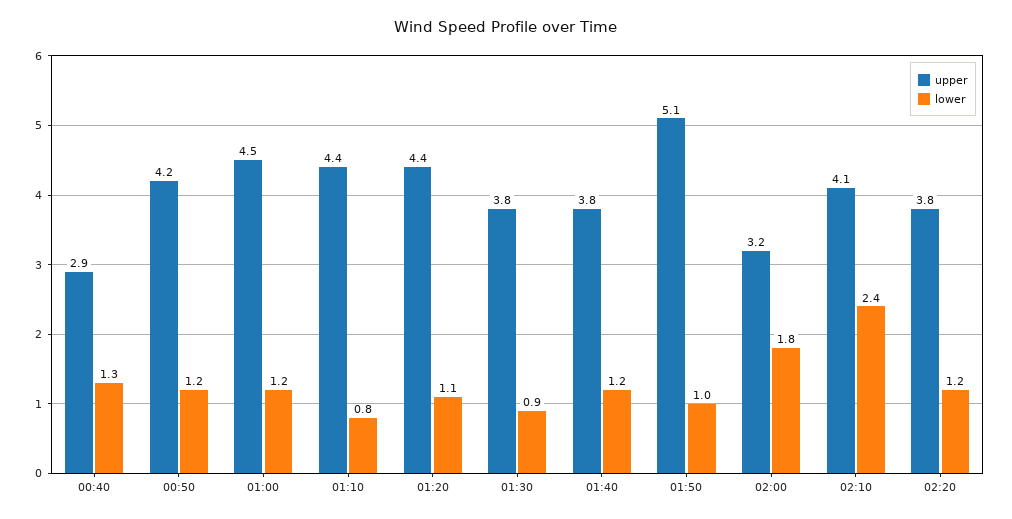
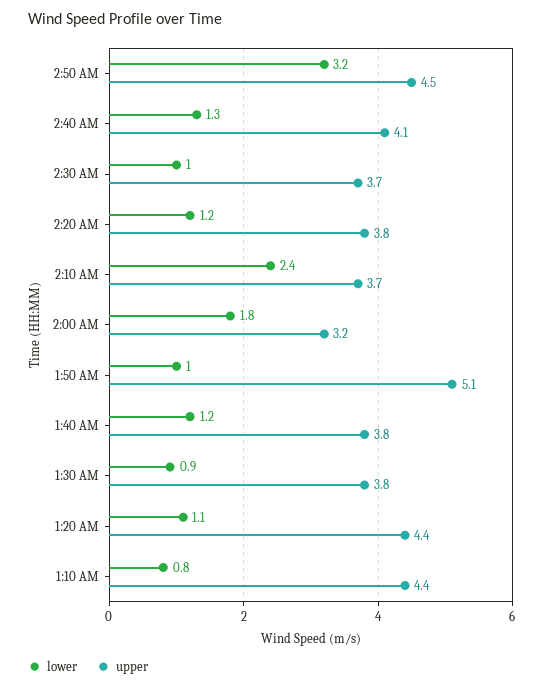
upper, 00:40: 2.9 -> none
lower, 00:40: 1.3 -> none
upper, 00:50: 4.2 -> none
lower, 00:50: 1.2 -> none
upper, 01:00: 4.5 -> none
lower, 01:00: 1.2 -> none
upper, 02:10: 4.1 -> 3.7
lower, 2:50 AM: none -> 3.2
upper, 2:50 AM: none -> 4.5
lower, 2:40 AM: none -> 1.3
upper, 2:40 AM: none -> 4.1
lower, 2:30 AM: none -> 1
upper, 2:30 AM: none -> 3.7

